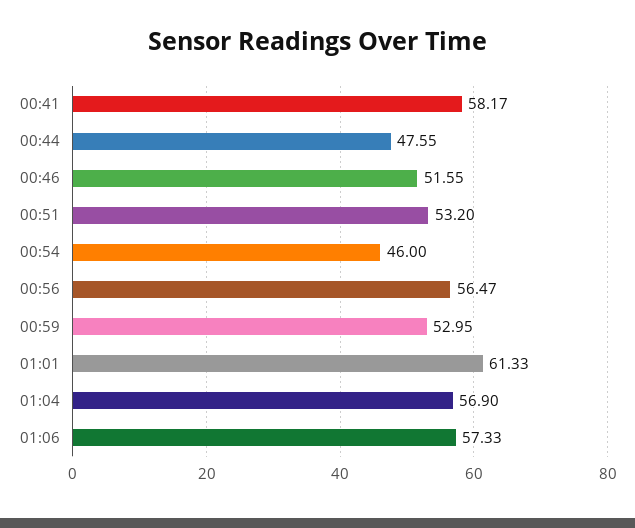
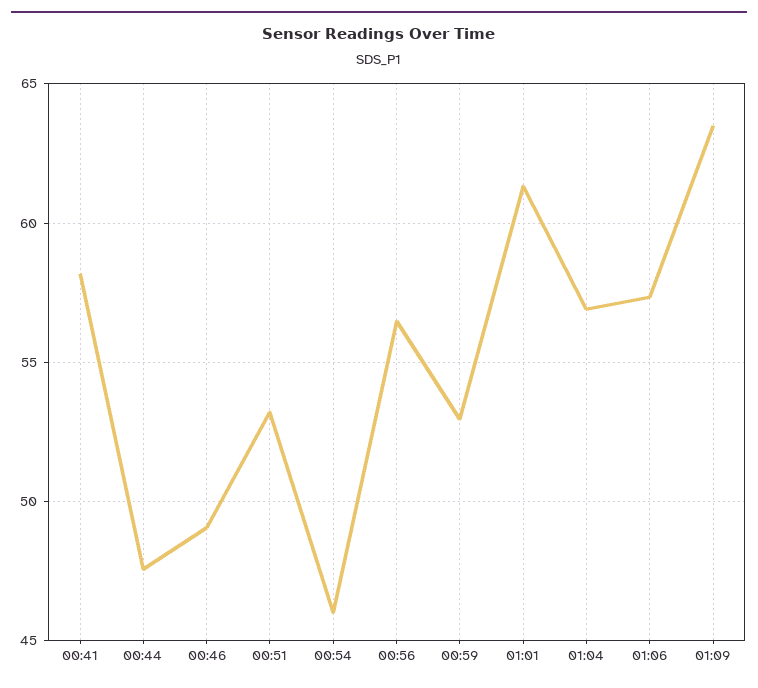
00:46: 51.55 -> 49
01:09: none -> 63.5

